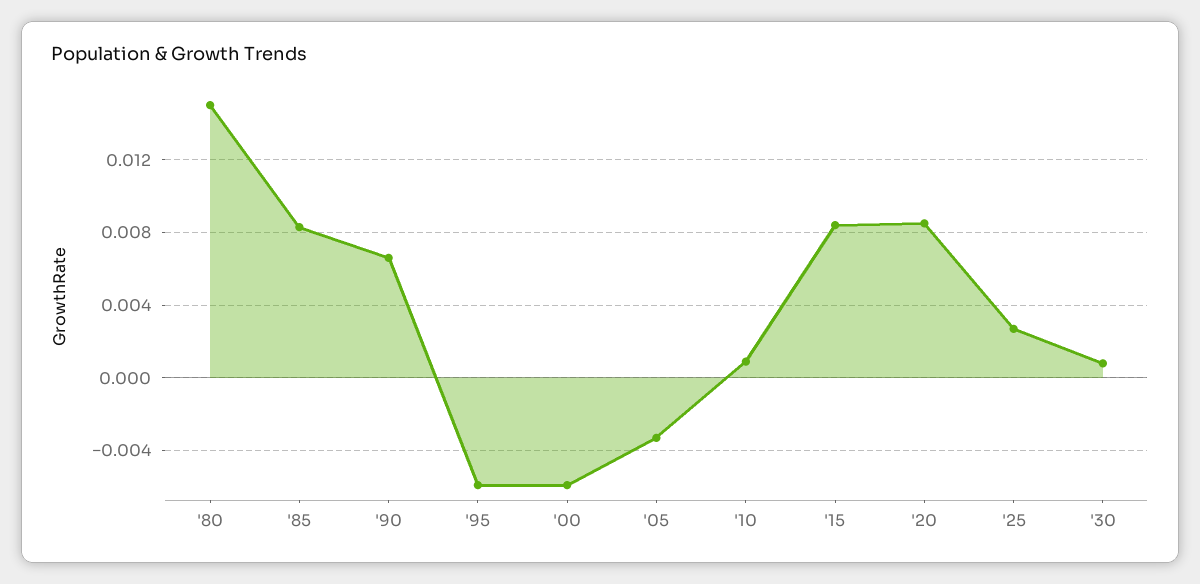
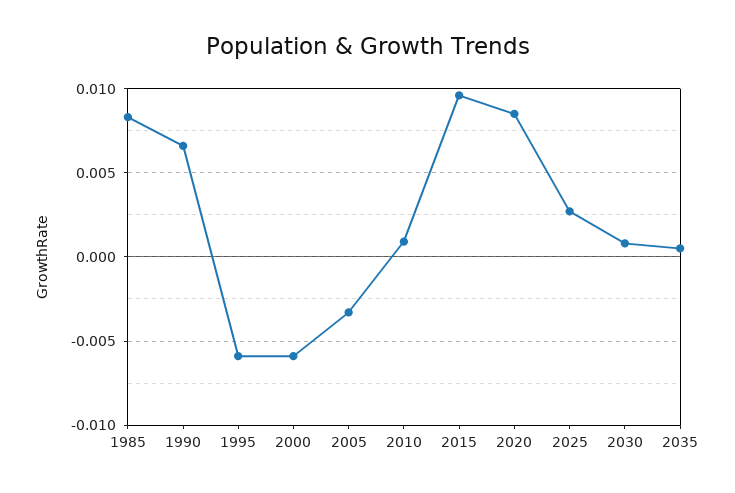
'80: 0.015 -> none
'15: 0.0085 -> 0.0095
2035: none -> 0.0005

